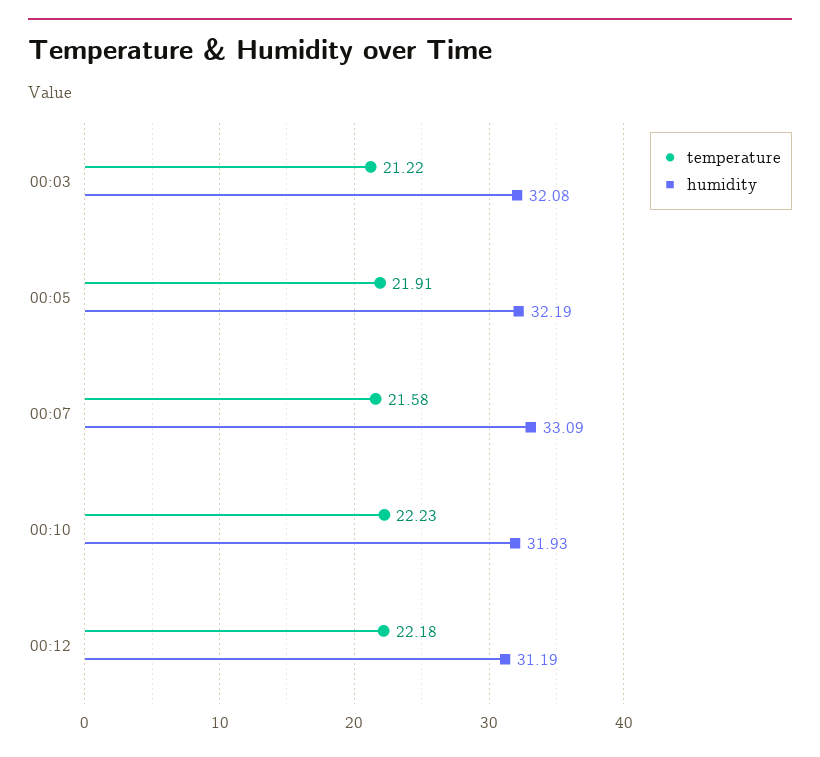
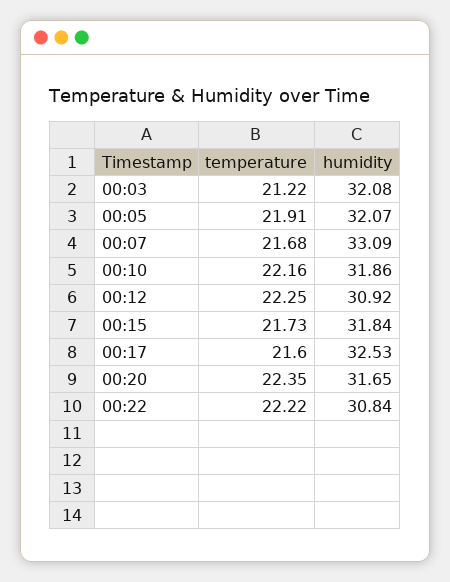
humidity, 00:05: 32.19 -> 32.07
temperature, 00:07: 21.58 -> 21.68
temperature, 00:10: 22.23 -> 22.16
humidity, 00:10: 31.93 -> 31.86
temperature, 00:12: 22.18 -> 22.25
humidity, 00:12: 31.19 -> 30.92
temperature, 00:15: none -> 21.73
humidity, 00:15: none -> 31.84
temperature, 00:17: none -> 21.6
humidity, 00:17: none -> 32.53
temperature, 00:20: none -> 22.35
humidity, 00:20: none -> 31.65
temperature, 00:22: none -> 22.22
humidity, 00:22: none -> 30.84

